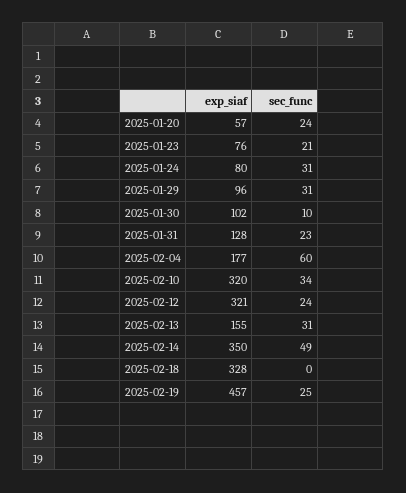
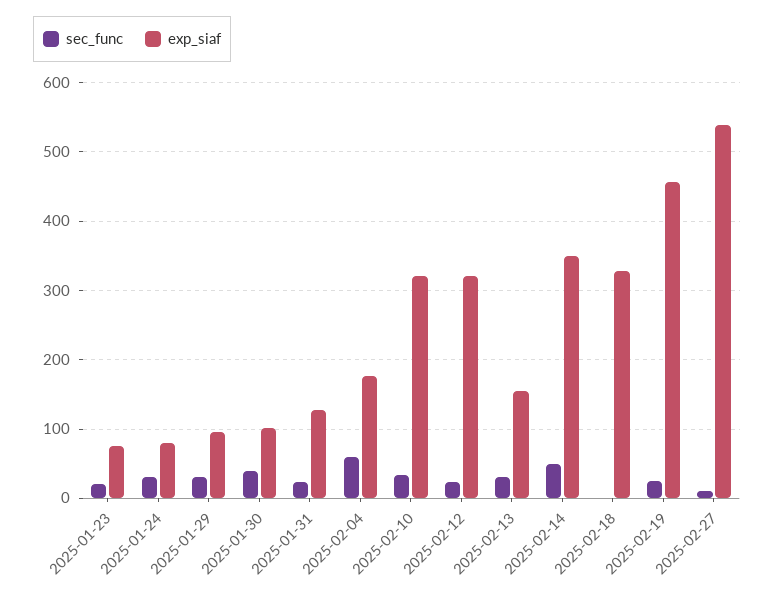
exp_siaf, 2025-01-20: 57 -> none
sec_func, 2025-01-20: 24 -> none
sec_func, 2025-01-30: 10 -> 40
sec_func, 2025-02-27: none -> 10
exp_siaf, 2025-02-27: none -> 540

